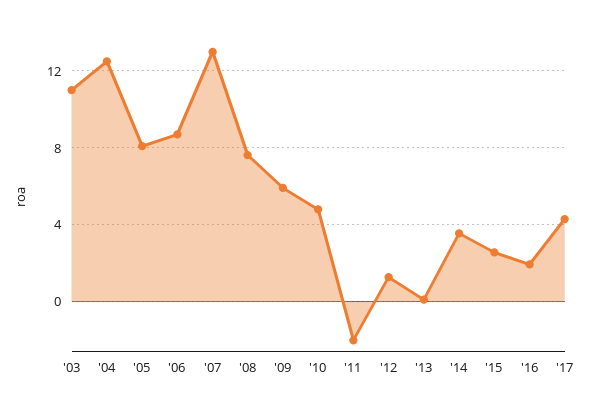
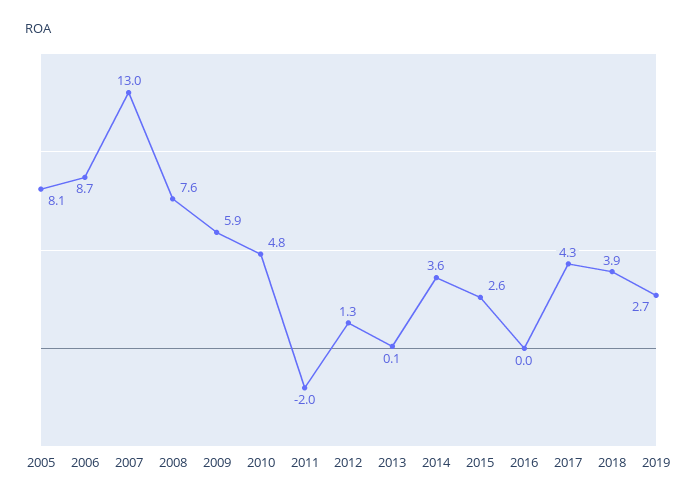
'03: 11 -> none
'04: 12.5 -> none
'16: 2 -> 0
2018: none -> 3.9
2019: none -> 2.7

